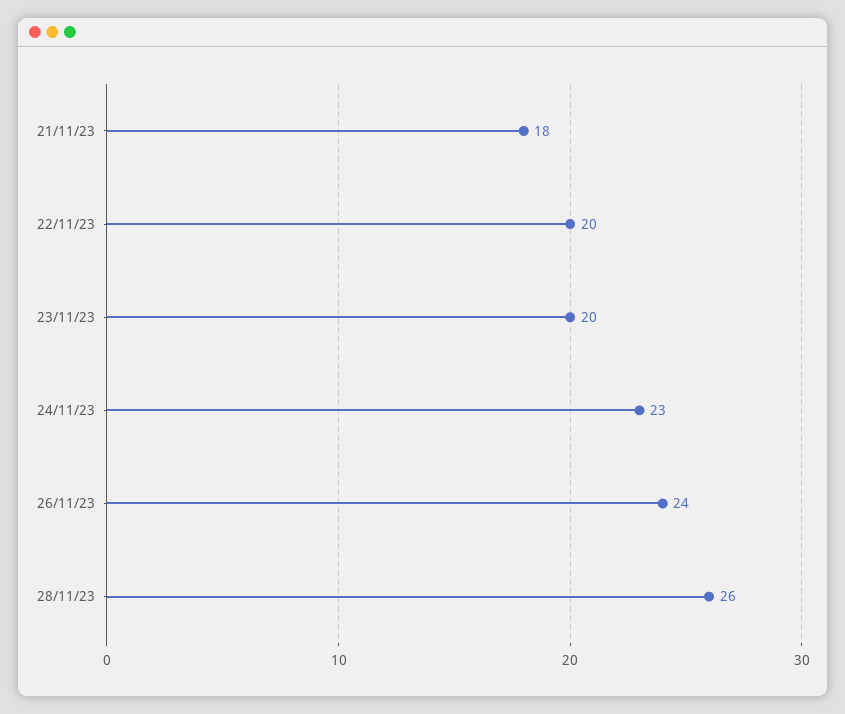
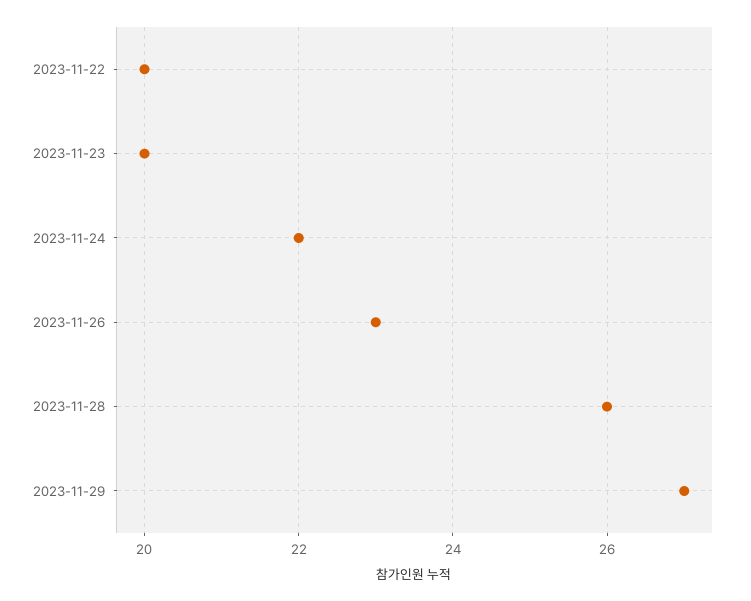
21/11/23: 18 -> none
24/11/23: 23 -> 22
26/11/23: 24 -> 23
2023-11-29: none -> 27

